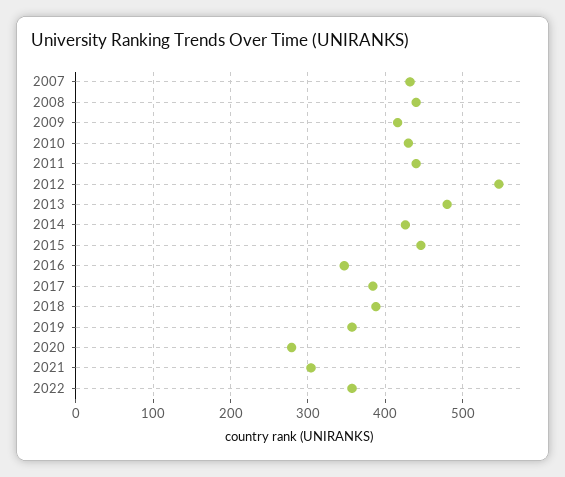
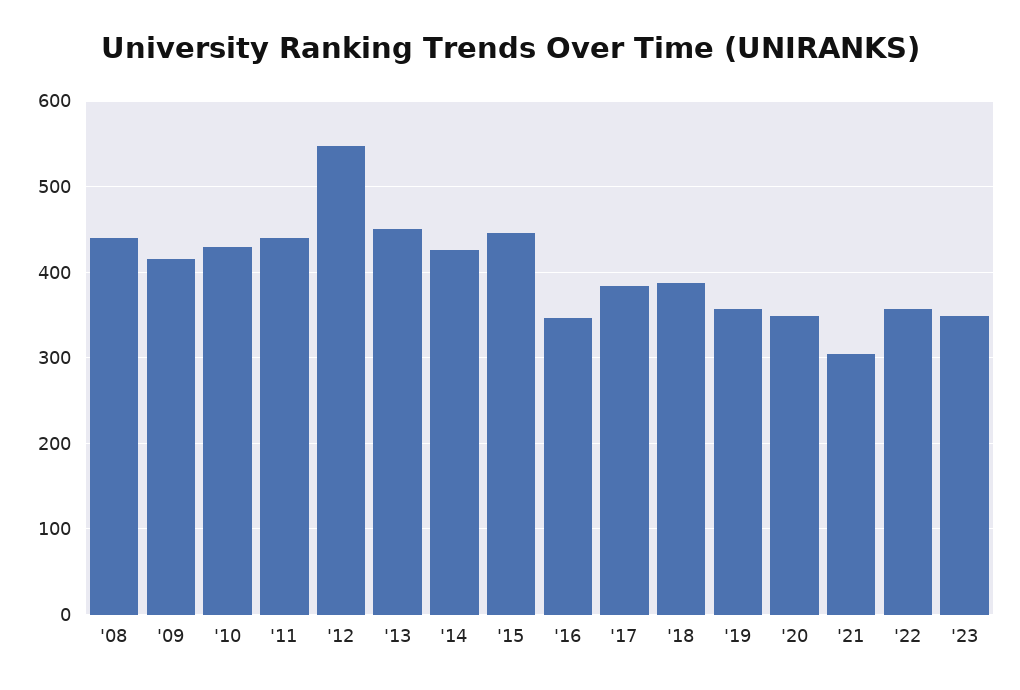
2007: 430 -> none
2013: 480 -> 450
2020: 280 -> 350
'23: none -> 350

